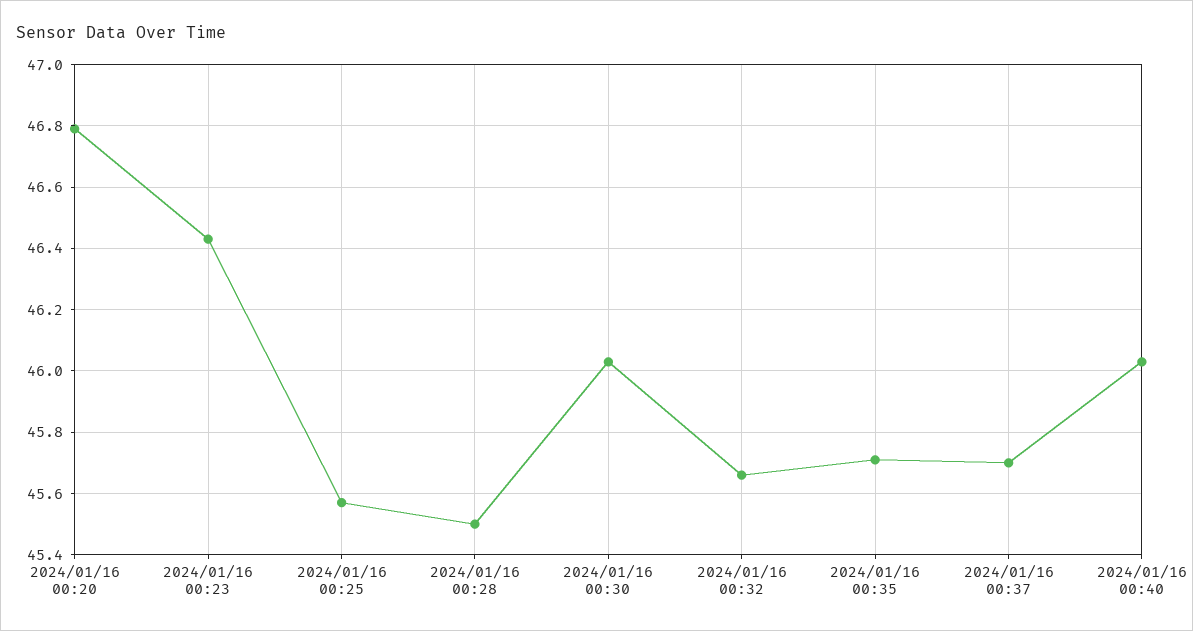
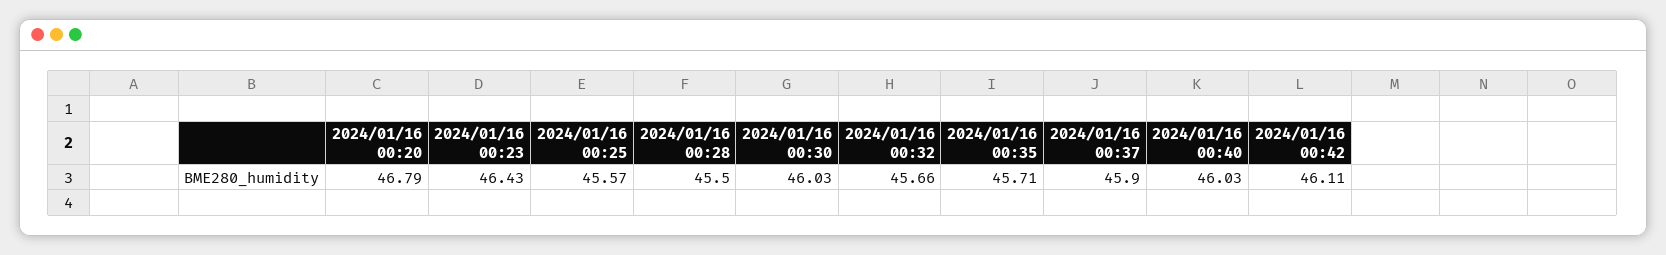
2024/01/16 00:37: 45.7 -> 45.9
2024/01/16 00:42: none -> 46.11

